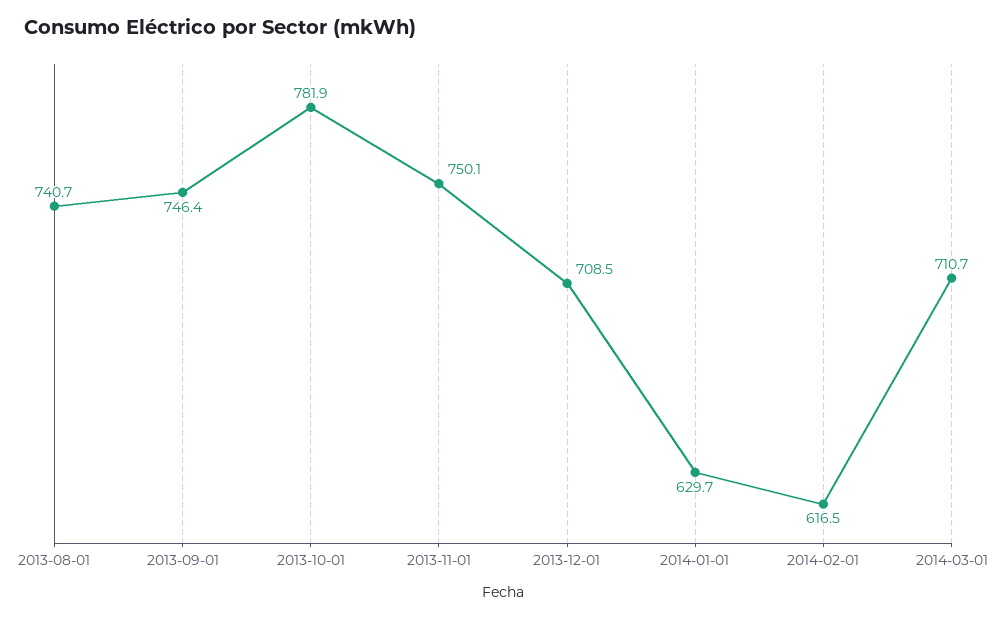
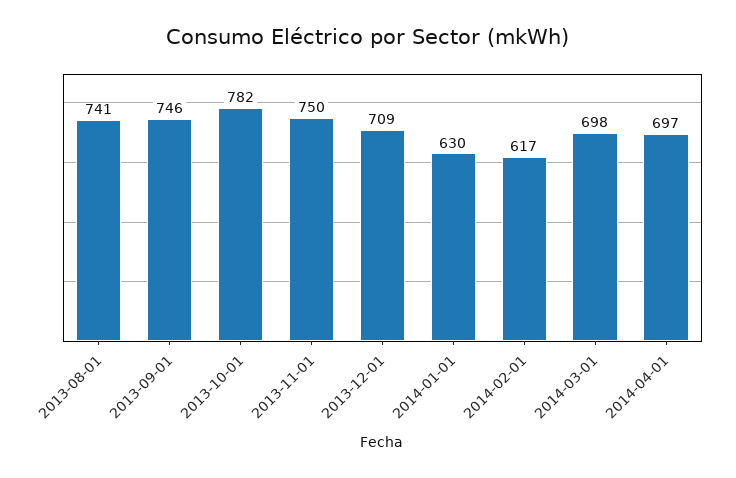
2014-03-01: 710.7 -> 698
2014-04-01: none -> 697

